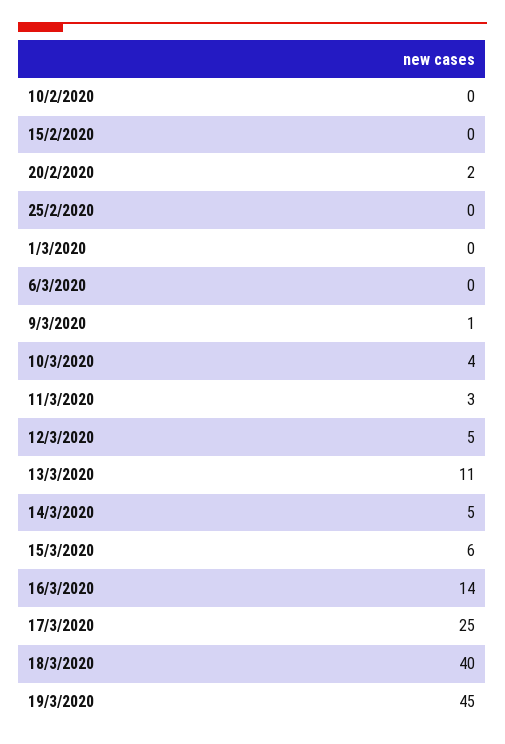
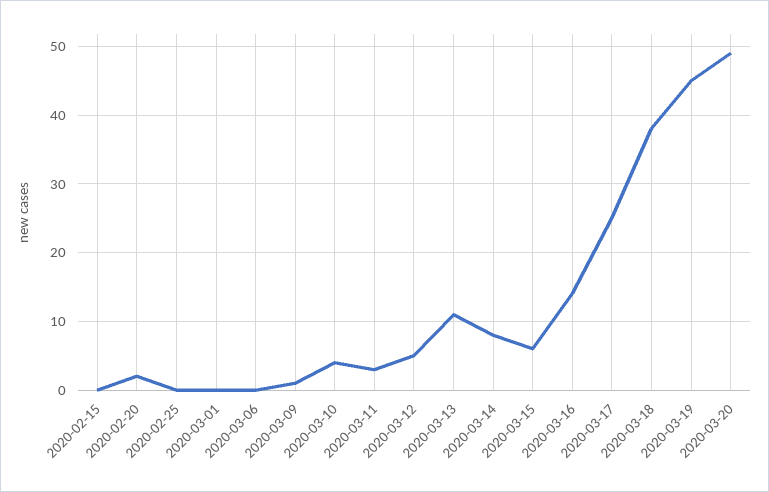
10/2/2020: 0 -> none
14/3/2020: 5 -> 8
18/3/2020: 40 -> 38
2020-03-20: none -> 49

